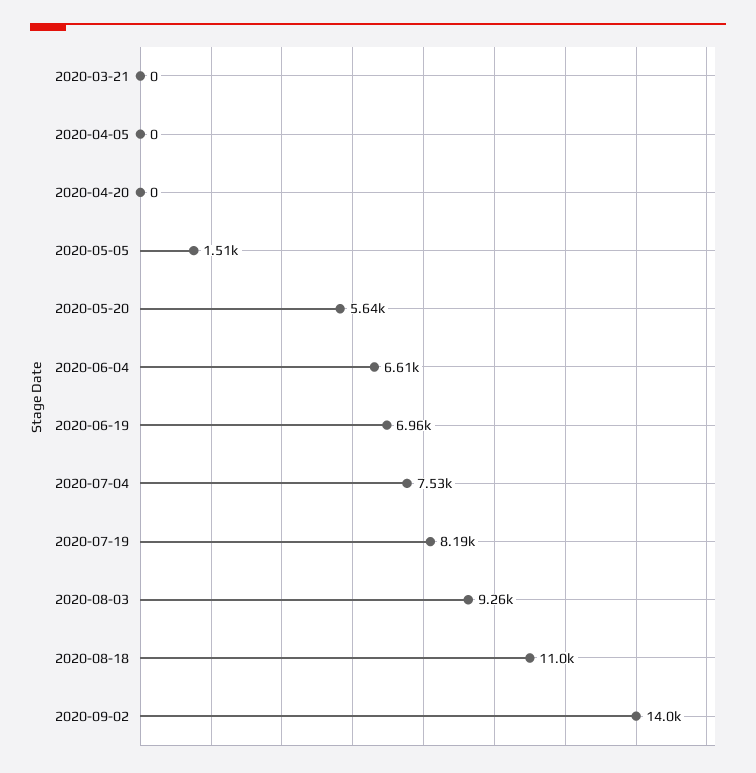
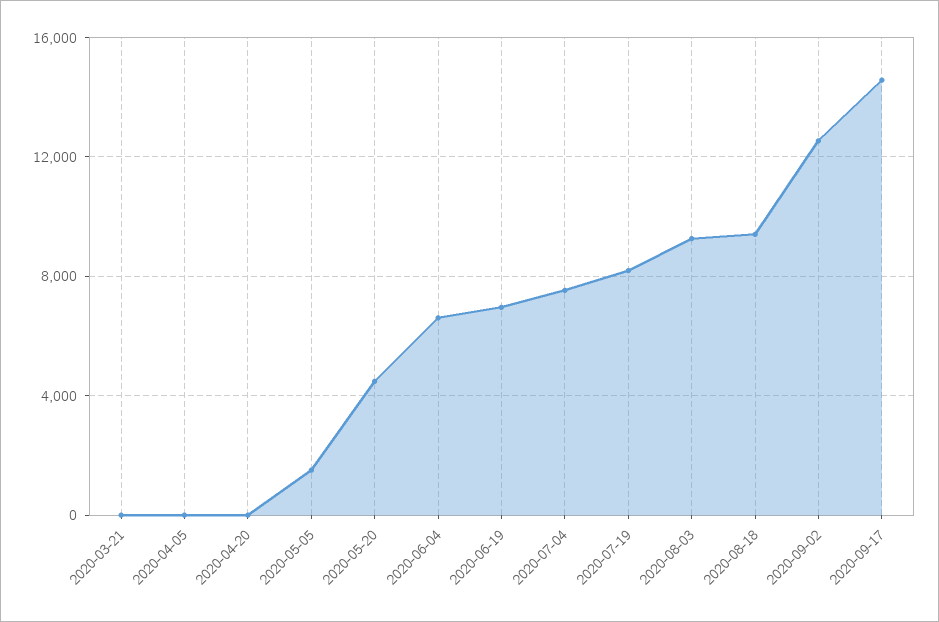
2020-05-20: 5640 -> 4500
2020-08-18: 11000 -> 9500
2020-09-02: 14000 -> 12500
2020-09-17: none -> 14500

